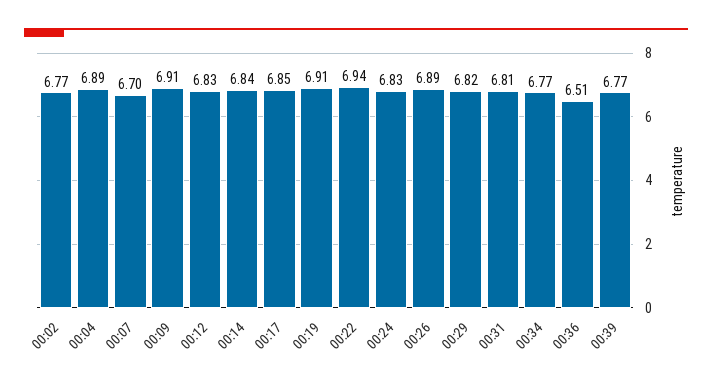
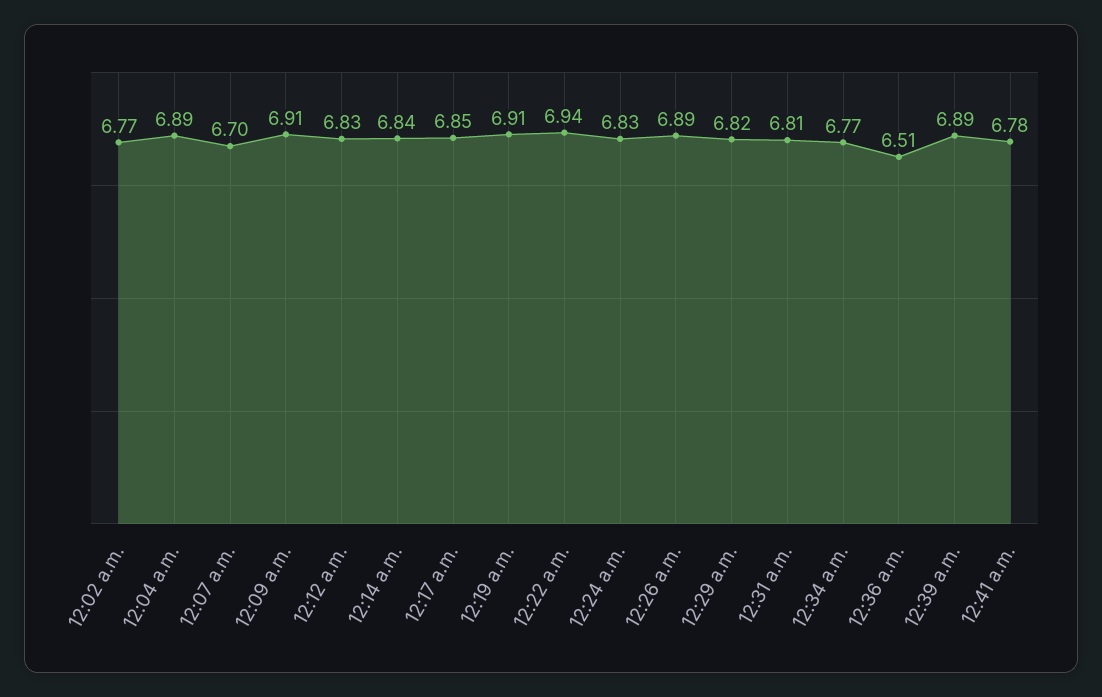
00:39: 6.77 -> 6.89
12:41 a.m.: none -> 6.78

